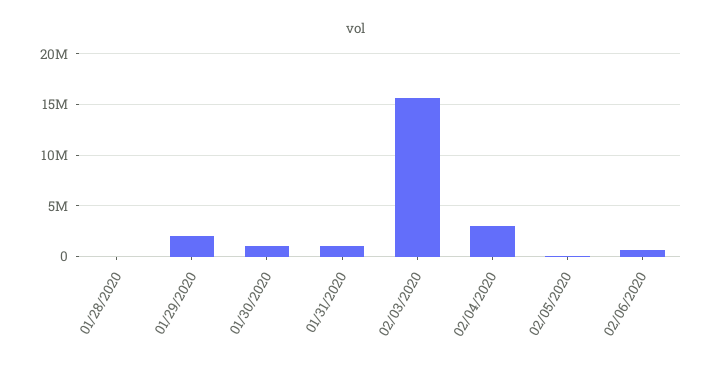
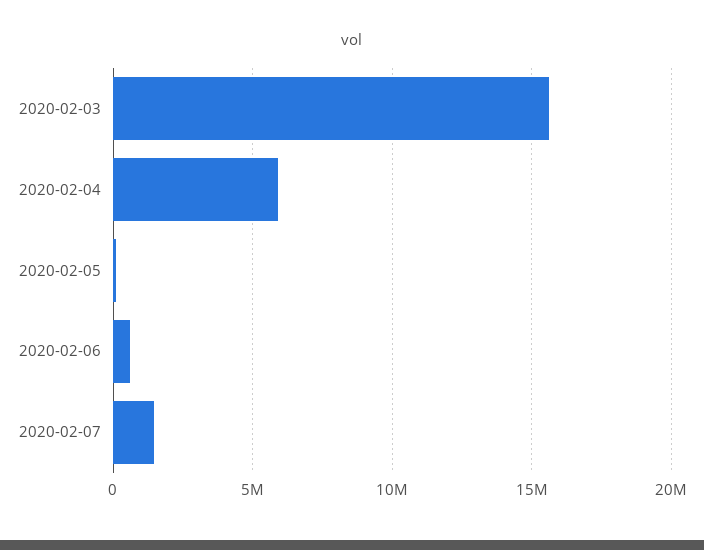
01/28/2020: 0 -> none
01/29/2020: 2000000 -> none
01/30/2020: 1000000 -> none
01/31/2020: 1000000 -> none
02/04/2020: 3000000 -> 6000000
2020-02-07: none -> 1500000

